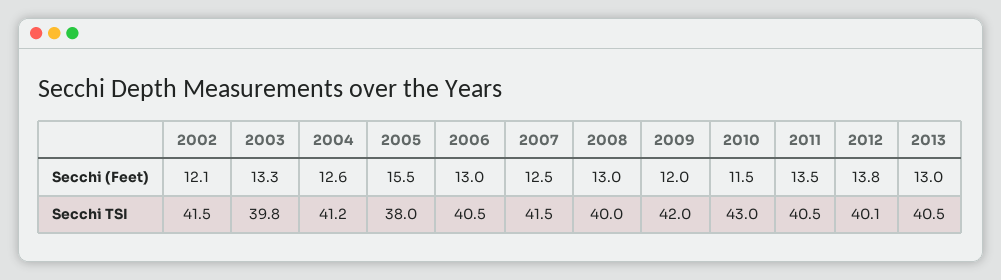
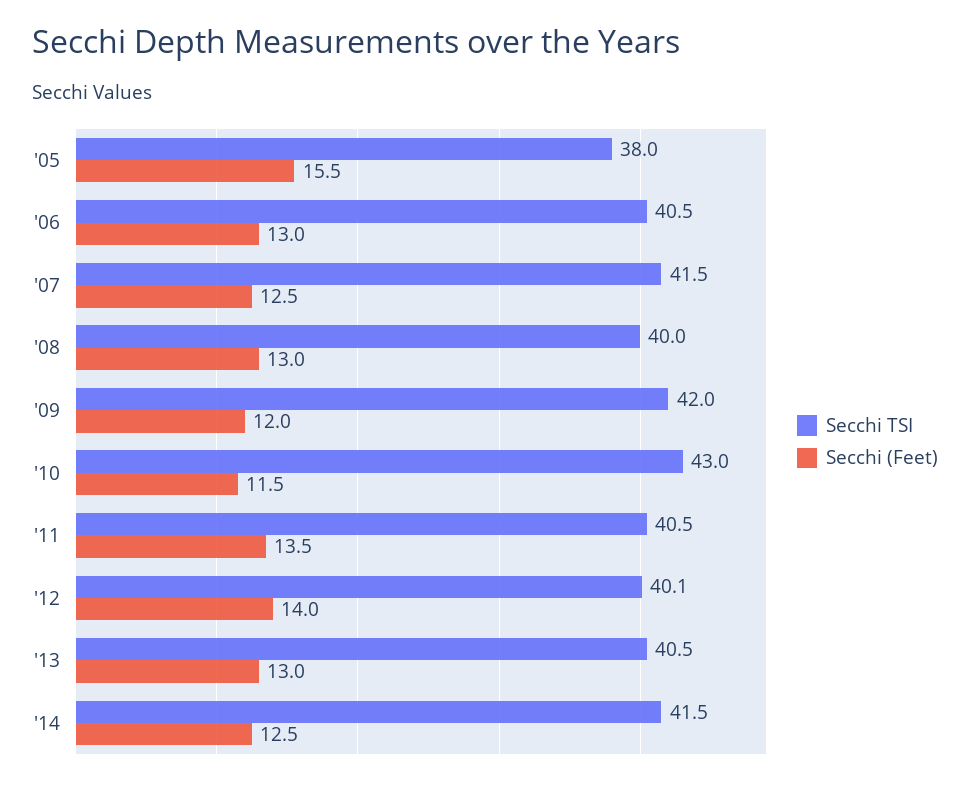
Secchi (Feet), 2002: 12.1 -> none
Secchi (Feet), 2003: 13.3 -> none
Secchi (Feet), 2004: 12.6 -> none
Secchi (Feet), 2012: 13.8 -> 14
Secchi TSI, 2002: 41.5 -> none
Secchi TSI, 2003: 39.8 -> none
Secchi TSI, 2004: 41.2 -> none
Secchi TSI, '14: none -> 41.5
Secchi (Feet), '14: none -> 12.5

